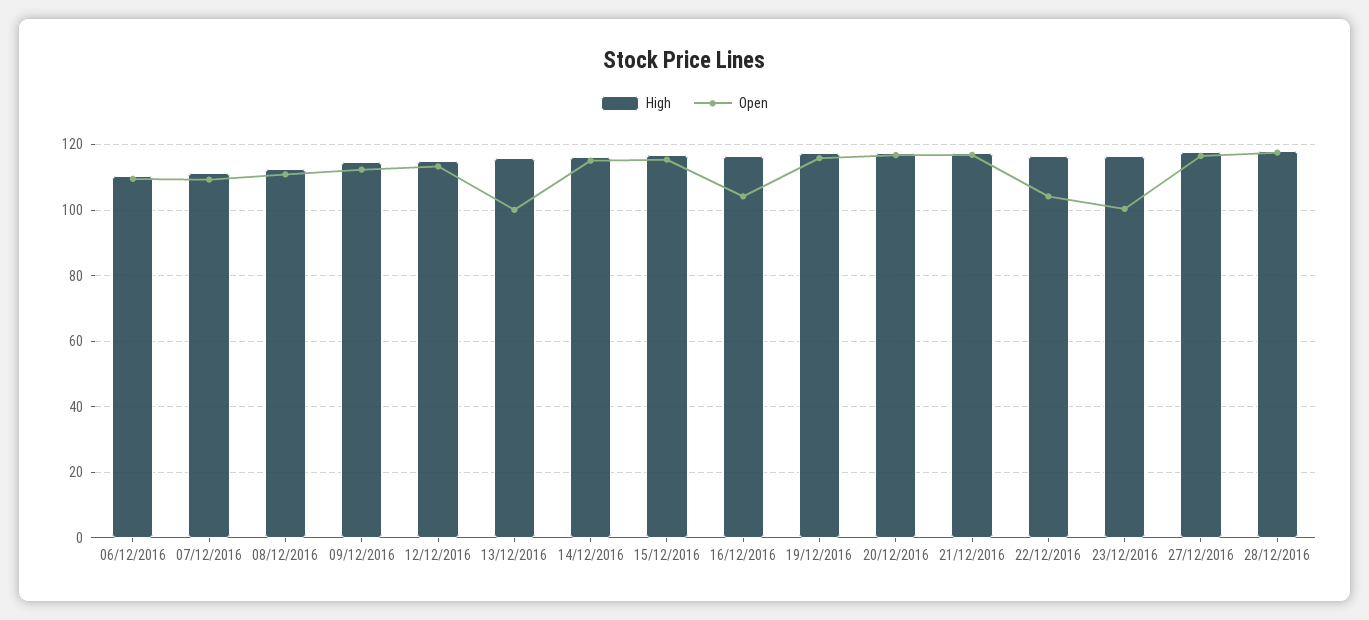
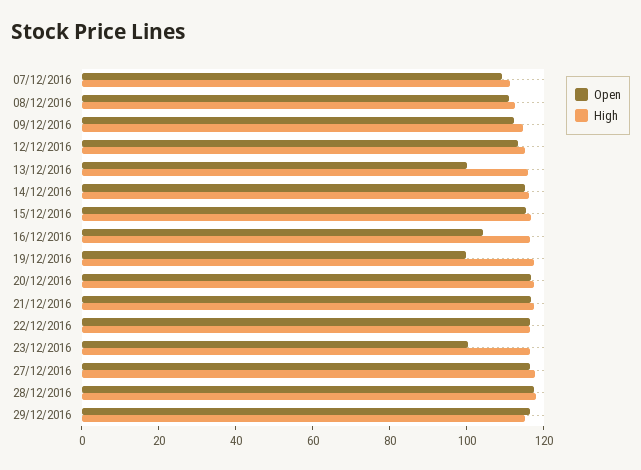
High, 06/12/2016: 110 -> none
Open, 06/12/2016: 110 -> none
Open, 19/12/2016: 116 -> 100
Open, 22/12/2016: 104 -> 115
Open, 29/12/2016: none -> 115
High, 29/12/2016: none -> 115

